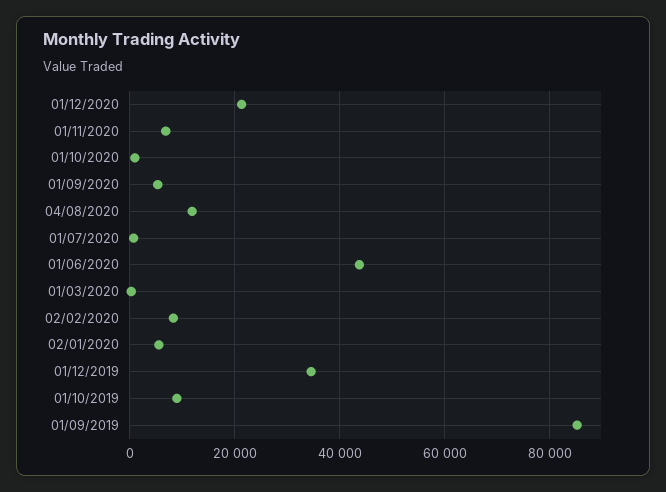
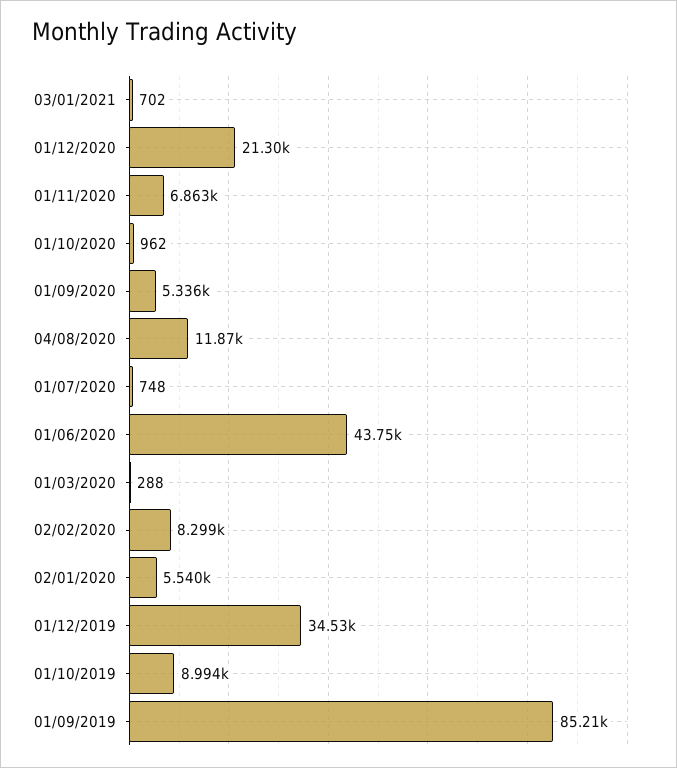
03/01/2021: none -> 702

